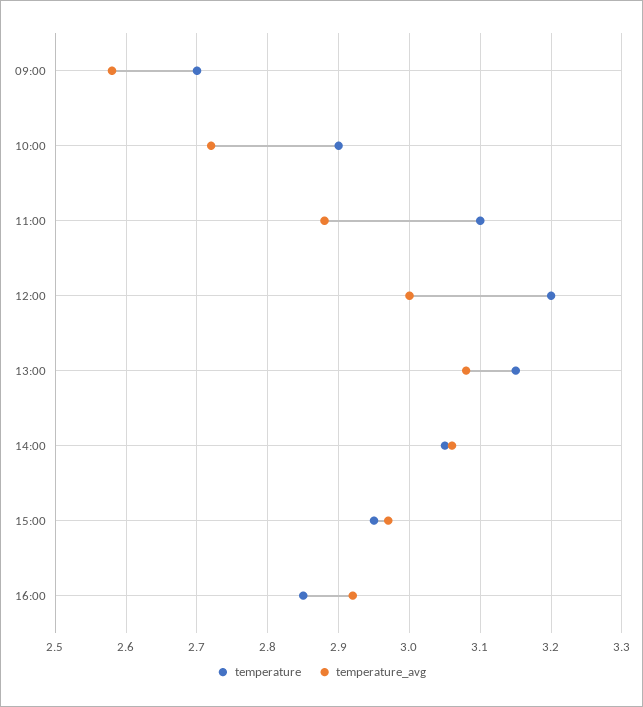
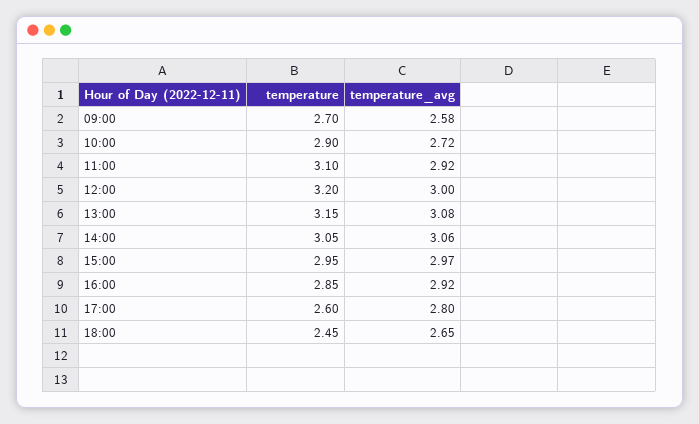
temperature_avg, 11:00: 2.88 -> 2.92
temperature, 17:00: none -> 2.6
temperature_avg, 17:00: none -> 2.8
temperature, 18:00: none -> 2.45
temperature_avg, 18:00: none -> 2.65

